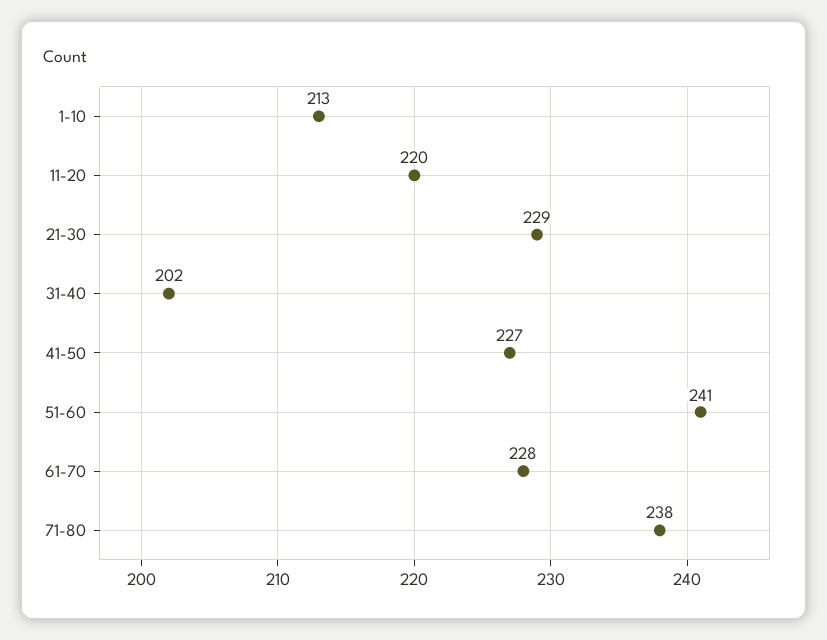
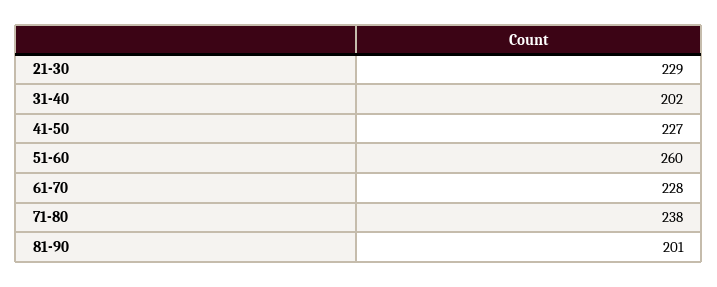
1-10: 213 -> none
11-20: 220 -> none
51-60: 241 -> 260
81-90: none -> 201

